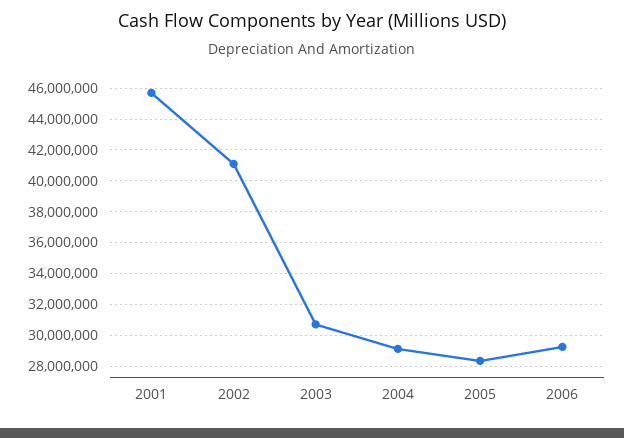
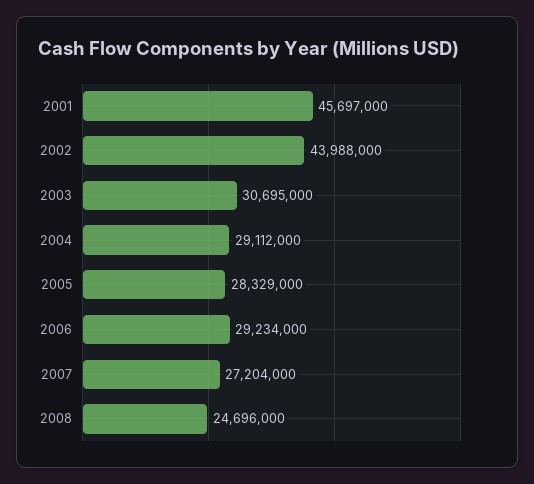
2002: 41000000 -> 43988000
2007: none -> 27204000
2008: none -> 24696000

